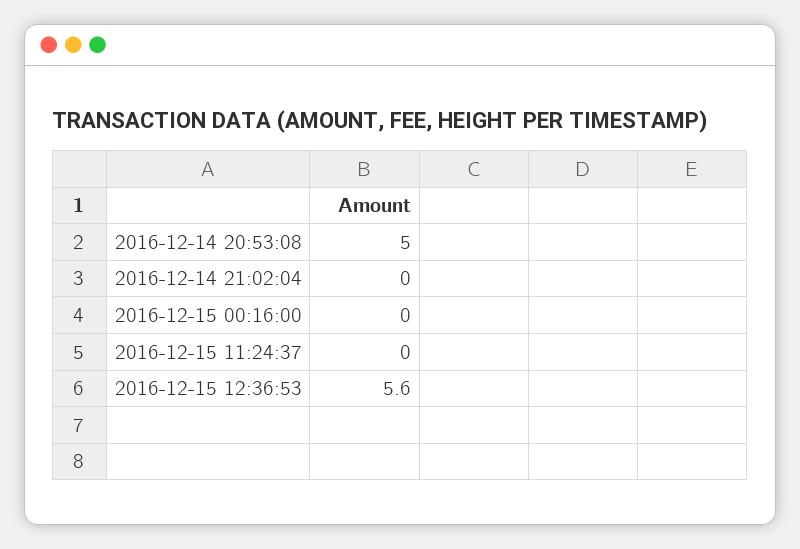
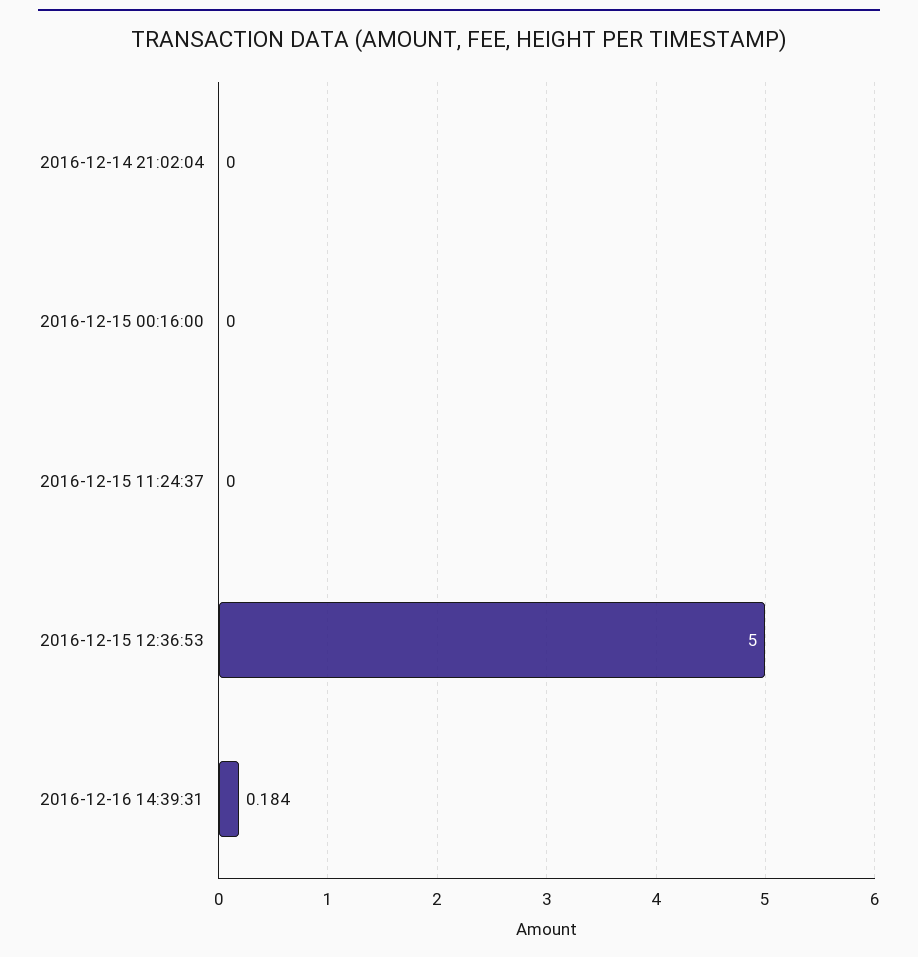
2016-12-14 20:53:08: 5 -> none
2016-12-15 12:36:53: 5.6 -> 5
2016-12-16 14:39:31: none -> 0.184

